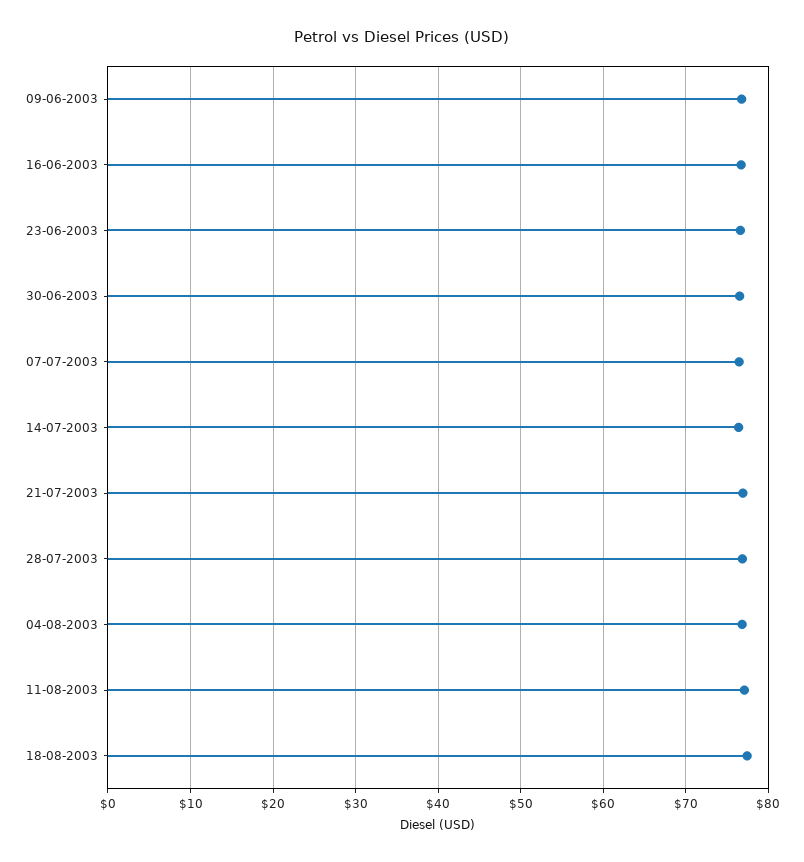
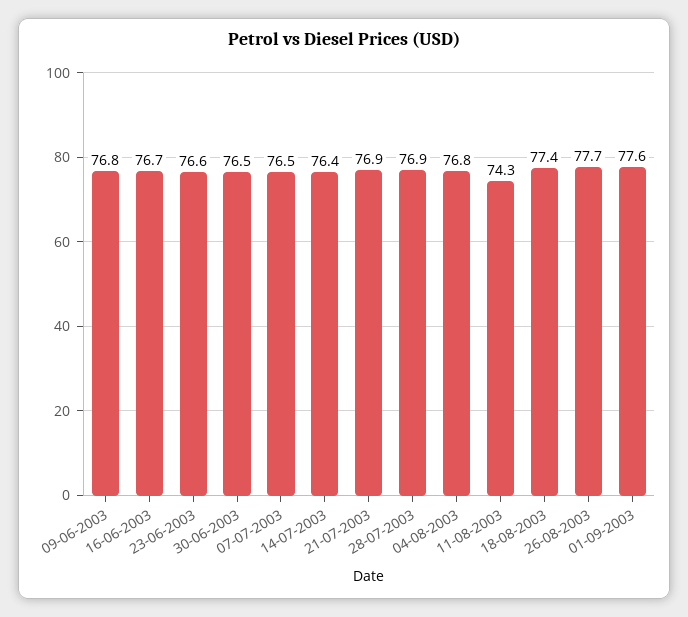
11-08-2003: 77 -> 74.3
26-08-2003: none -> 77.7
01-09-2003: none -> 77.6

